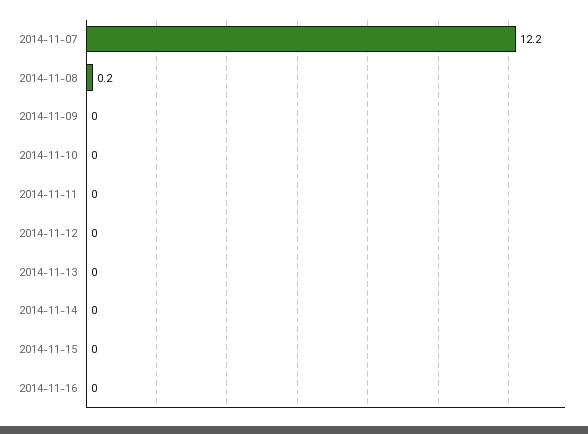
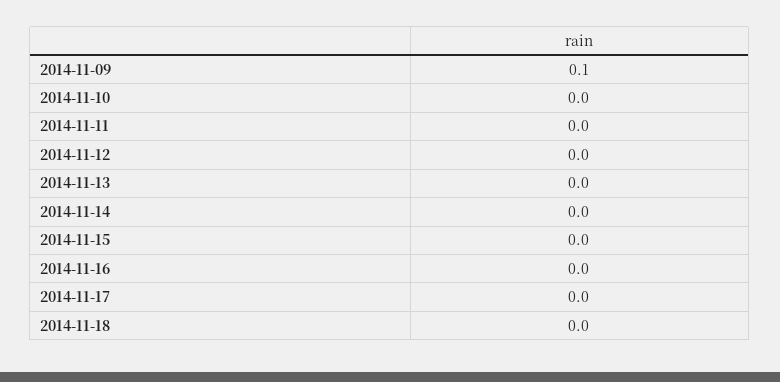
2014-11-07: 12.2 -> none
2014-11-08: 0.2 -> none
2014-11-09: 0 -> 0.1
2014-11-17: none -> 0
2014-11-18: none -> 0

